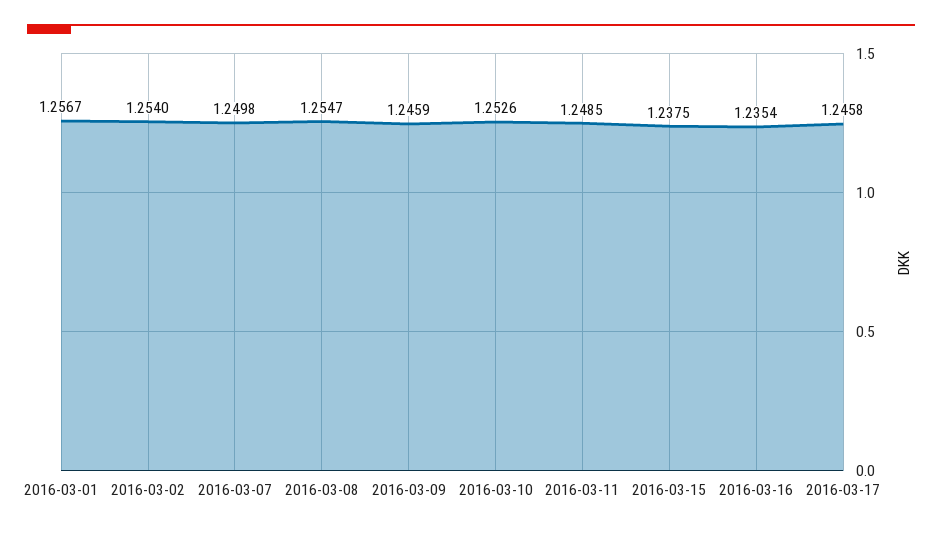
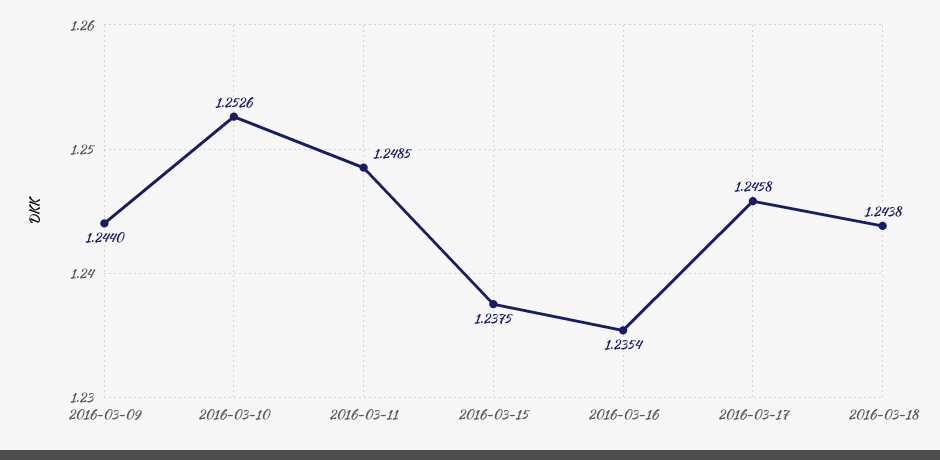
2016-03-01: 1.2567 -> none
2016-03-02: 1.254 -> none
2016-03-07: 1.2498 -> none
2016-03-08: 1.2547 -> none
2016-03-09: 1.2459 -> 1.244
2016-03-18: none -> 1.2438

